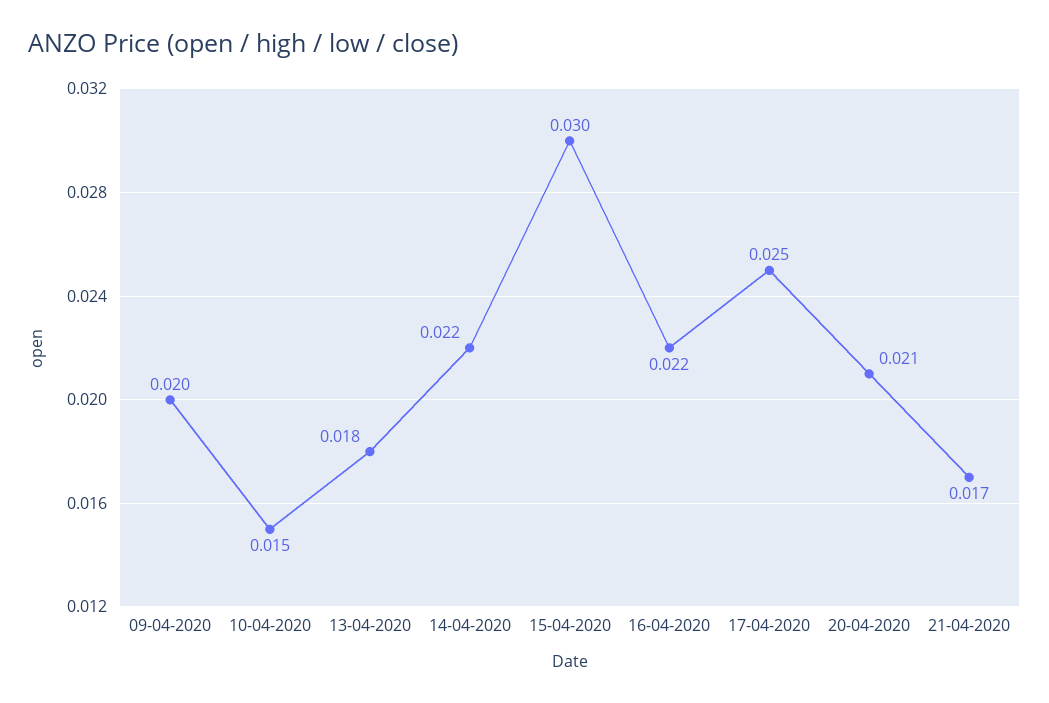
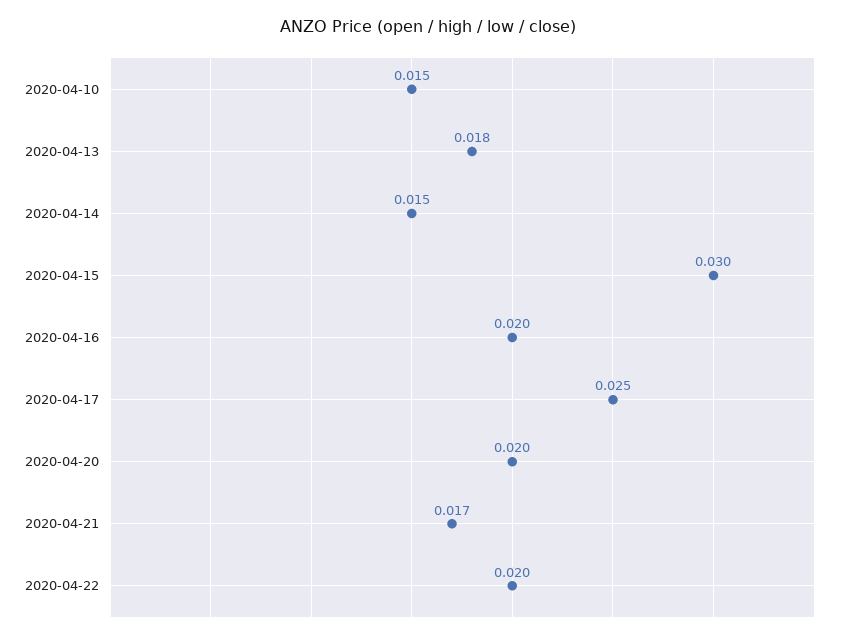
09-04-2020: 0.02 -> none
14-04-2020: 0.022 -> 0.015
16-04-2020: 0.022 -> 0.02
20-04-2020: 0.021 -> 0.02
2020-04-22: none -> 0.02

